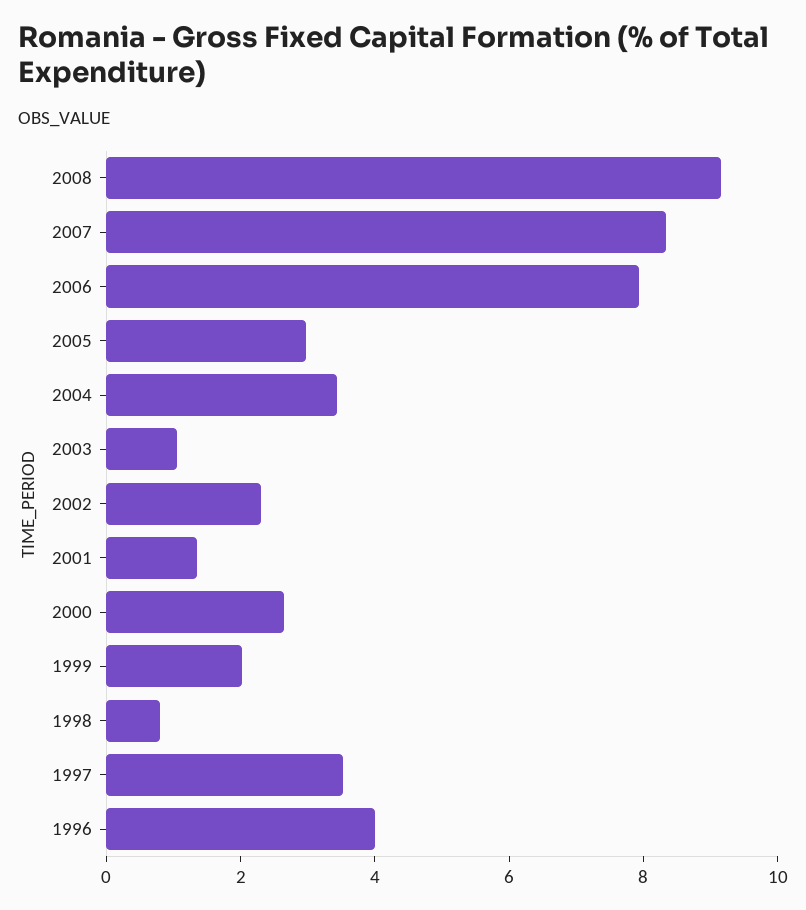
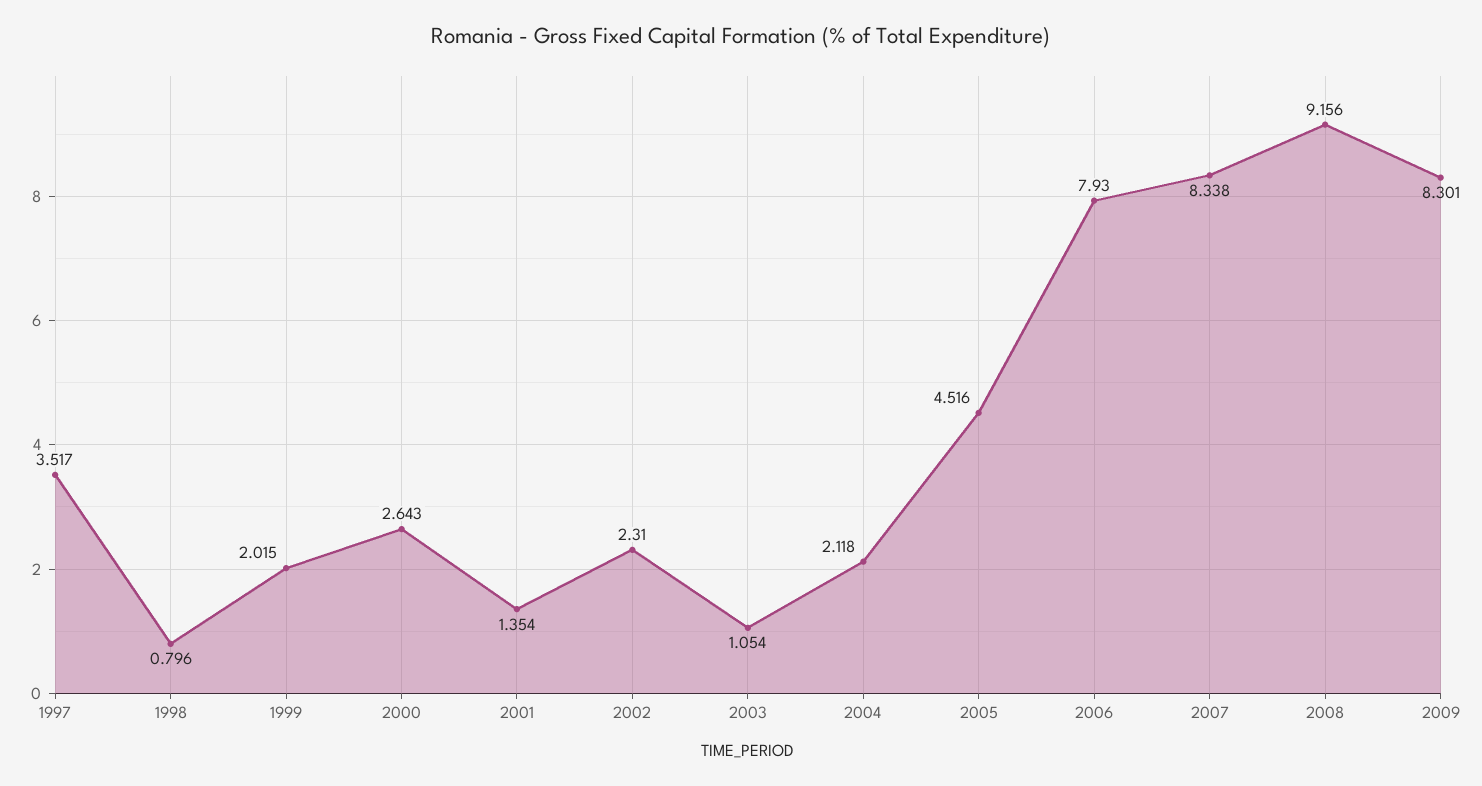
2005: 3 -> 4.516
2004: 3.5 -> 2.118
1996: 4 -> none
2009: none -> 8.301

